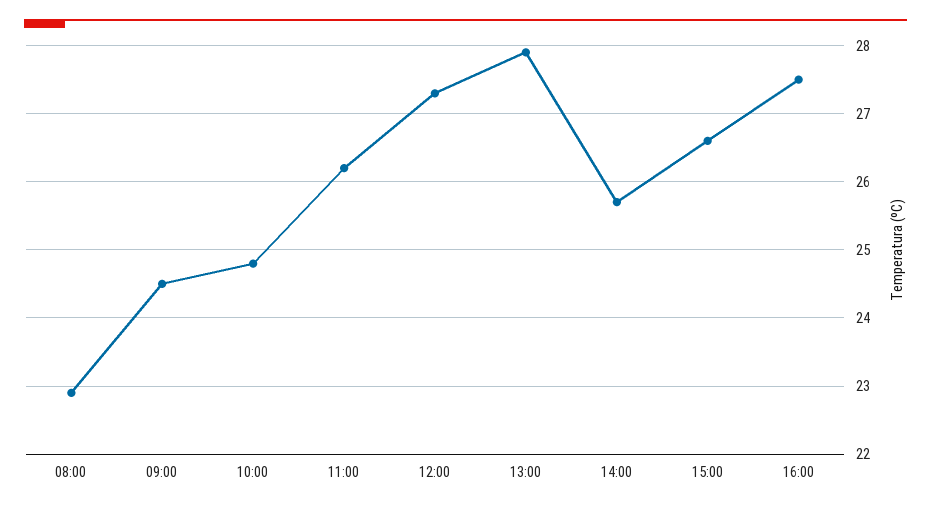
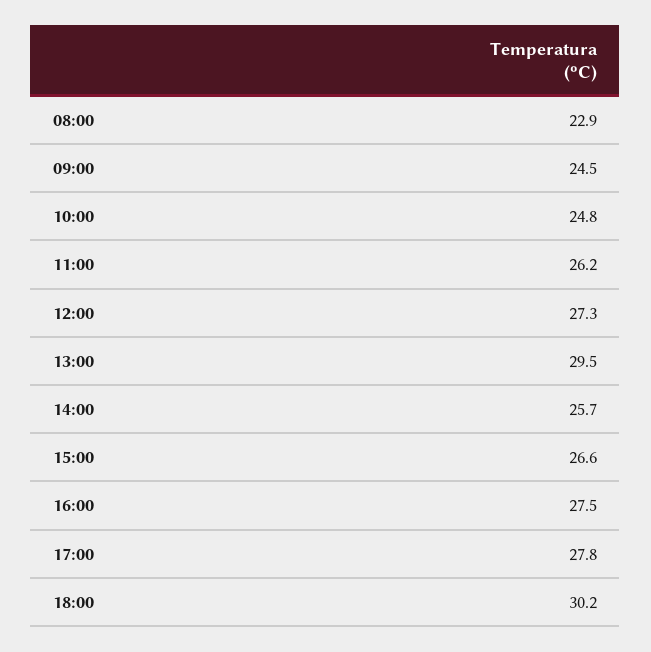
13:00: 27.9 -> 29.5
17:00: none -> 27.8
18:00: none -> 30.2

